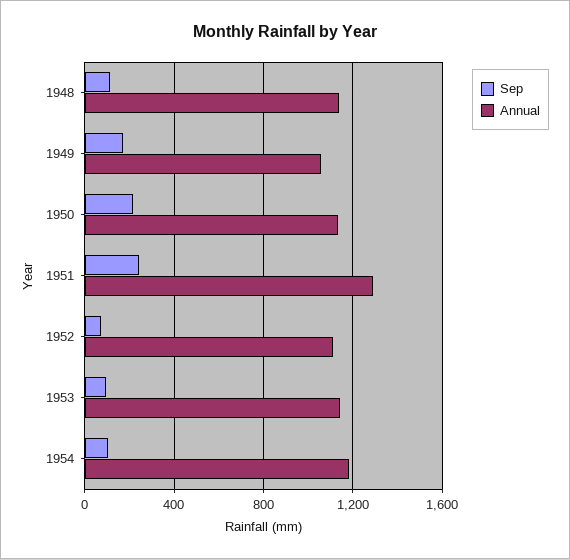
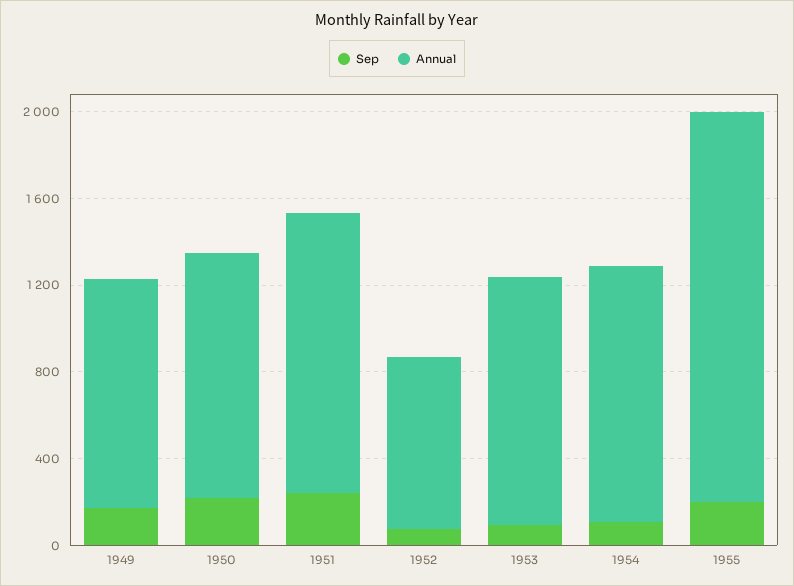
Sep, 1948: 100 -> none
Annual, 1948: 1150 -> none
Annual, 1952: 1100 -> 800
Sep, 1955: none -> 200
Annual, 1955: none -> 1800

